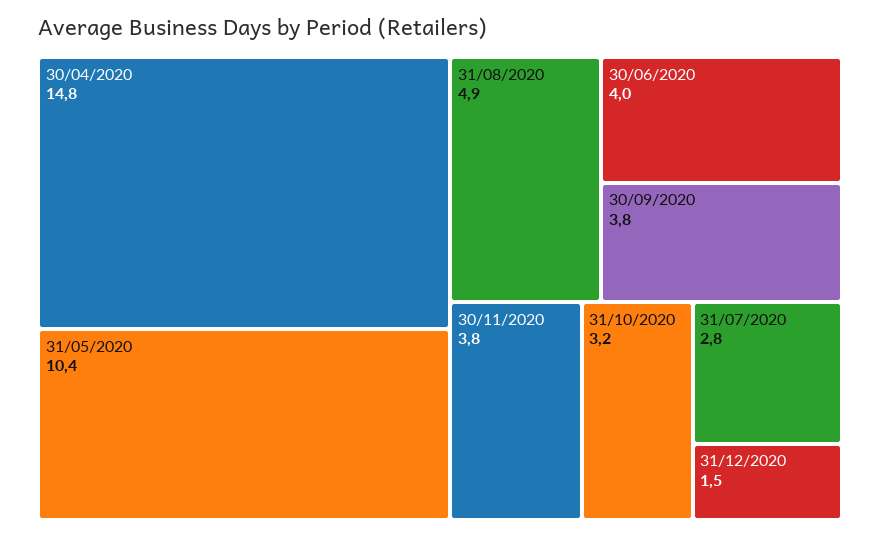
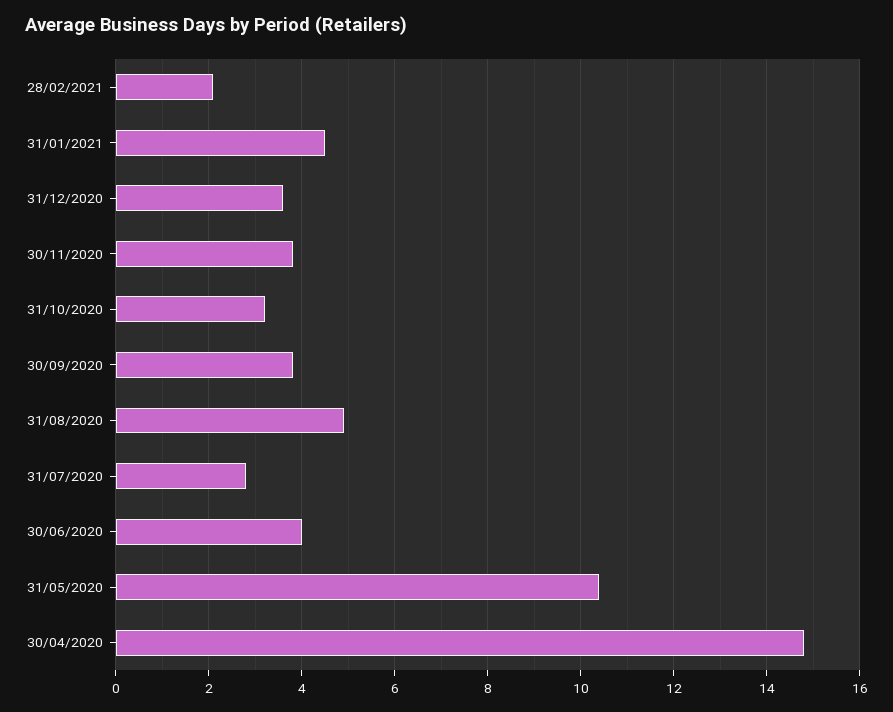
31/12/2020: 1.5 -> 3.5
28/02/2021: none -> 2
31/01/2021: none -> 4.5

